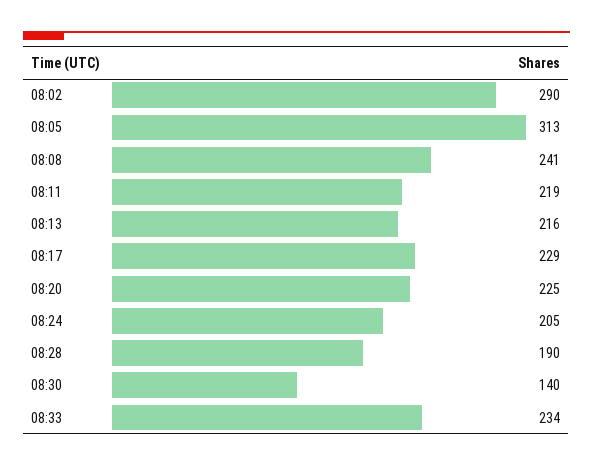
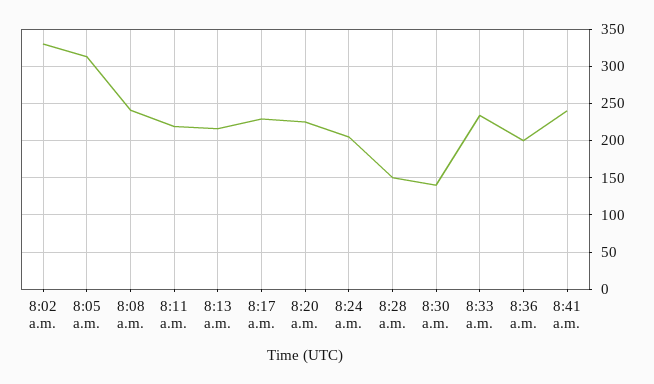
08:02: 290 -> 330
08:28: 190 -> 150
8:36 a.m.: none -> 200
8:41 a.m.: none -> 240

